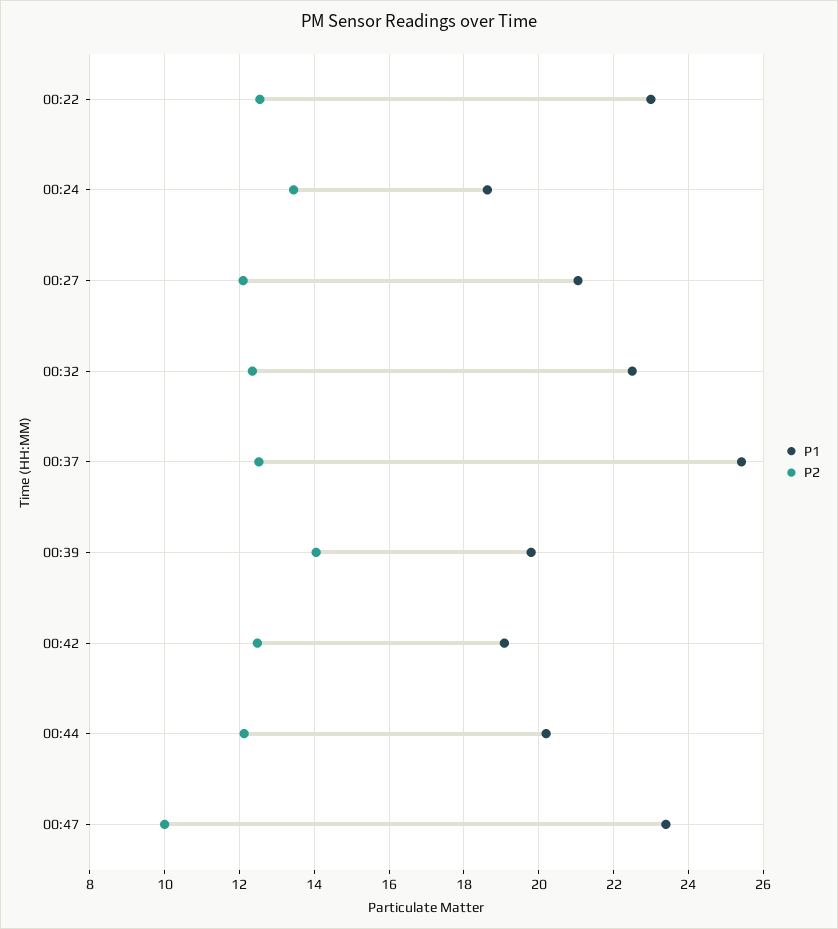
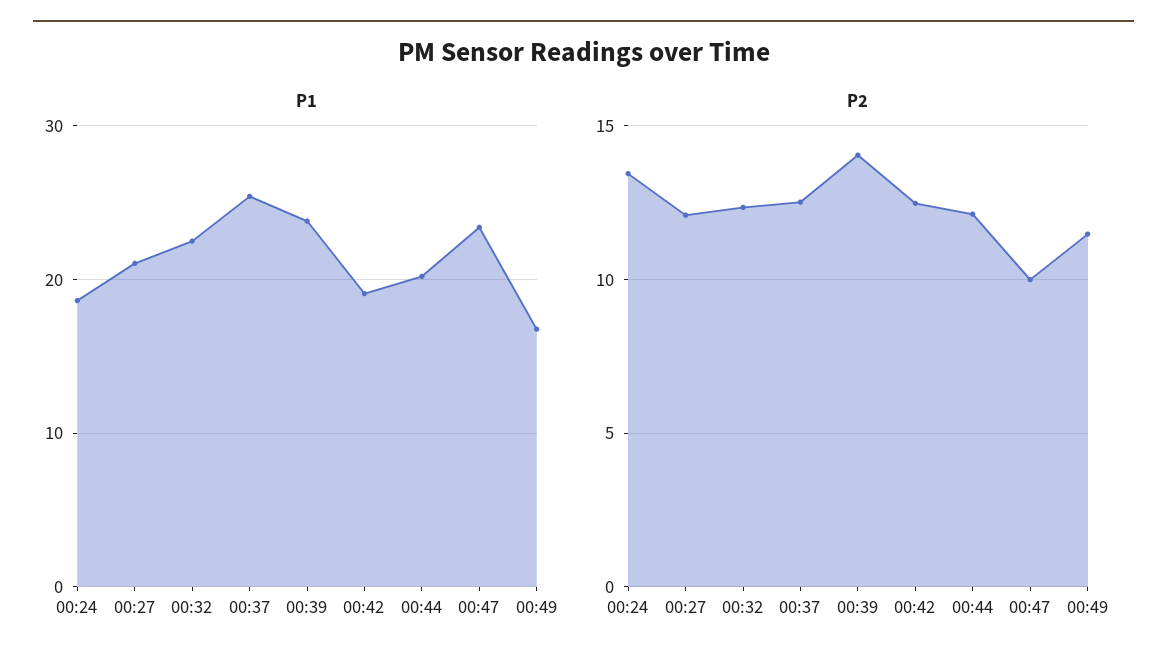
P1, 00:22: 23 -> none
P2, 00:22: 12.6 -> none
P1, 00:39: 19.8 -> 24
P1, 00:49: none -> 17
P2, 00:49: none -> 11.5

